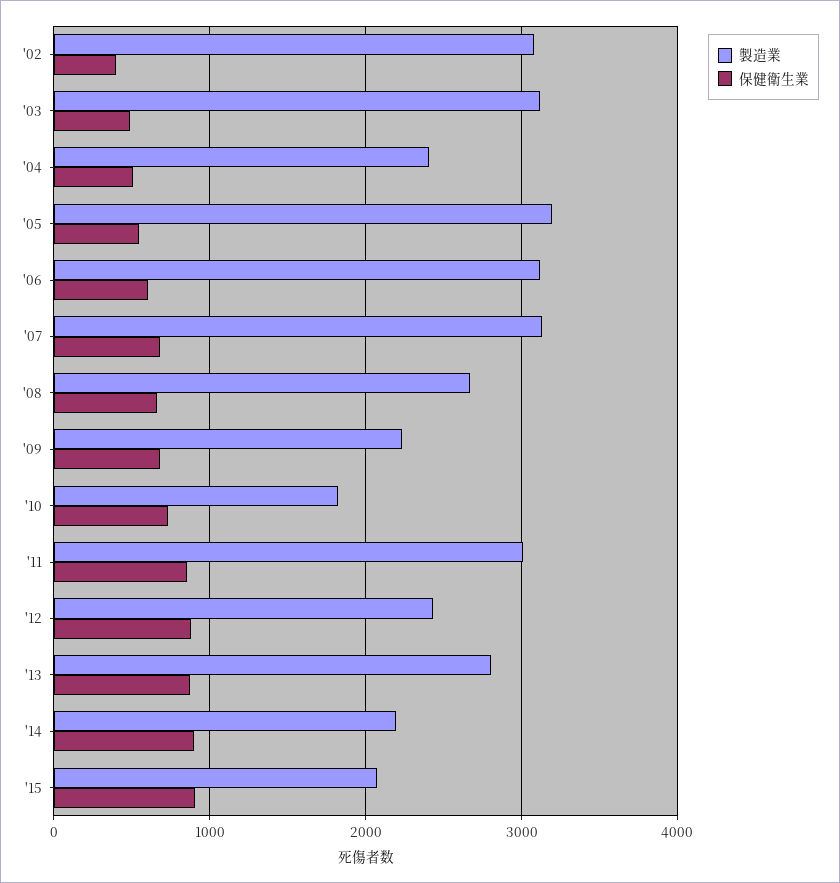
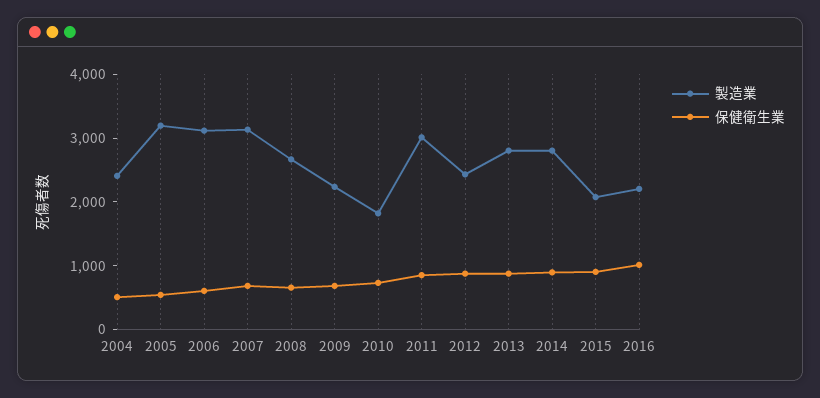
製造業, '02: 3100 -> none
保健衛生業, '02: 400 -> none
製造業, '03: 3100 -> none
保健衛生業, '03: 500 -> none
製造業, '14: 2200 -> 2800
製造業, 2016: none -> 2200
保健衛生業, 2016: none -> 1000

